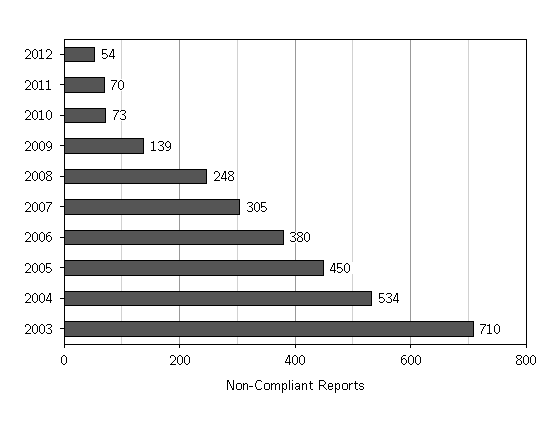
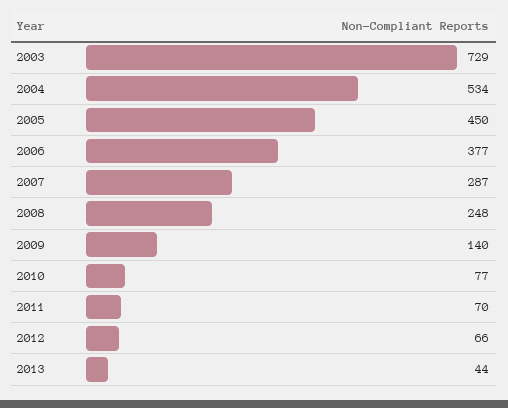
2012: 54 -> 66
2010: 73 -> 77
2009: 139 -> 140
2007: 305 -> 287
2006: 380 -> 377
2003: 710 -> 729
2013: none -> 44

